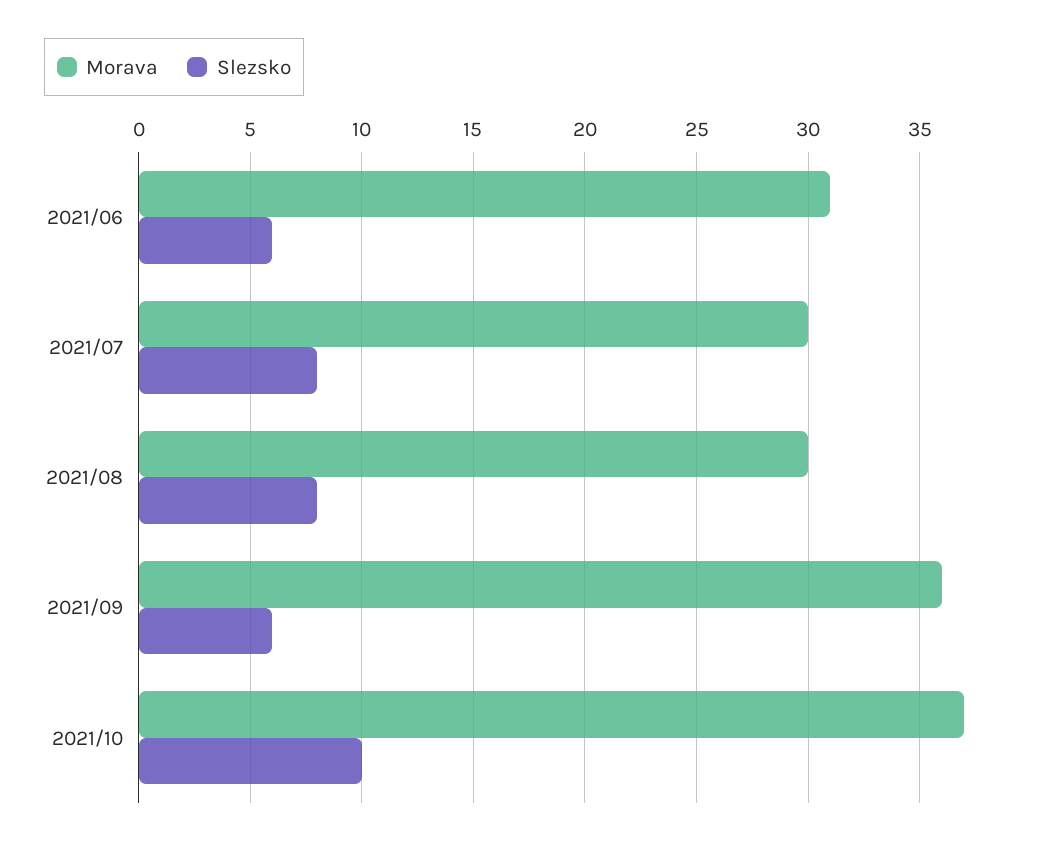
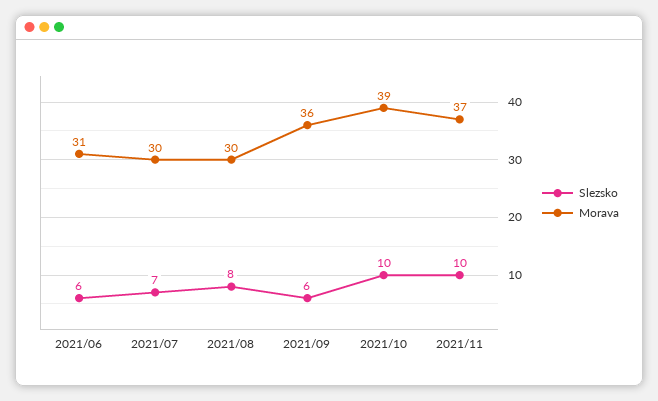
Slezsko, 2021/07: 8 -> 7
Morava, 2021/10: 37 -> 39
Slezsko, 2021/11: none -> 10
Morava, 2021/11: none -> 37

